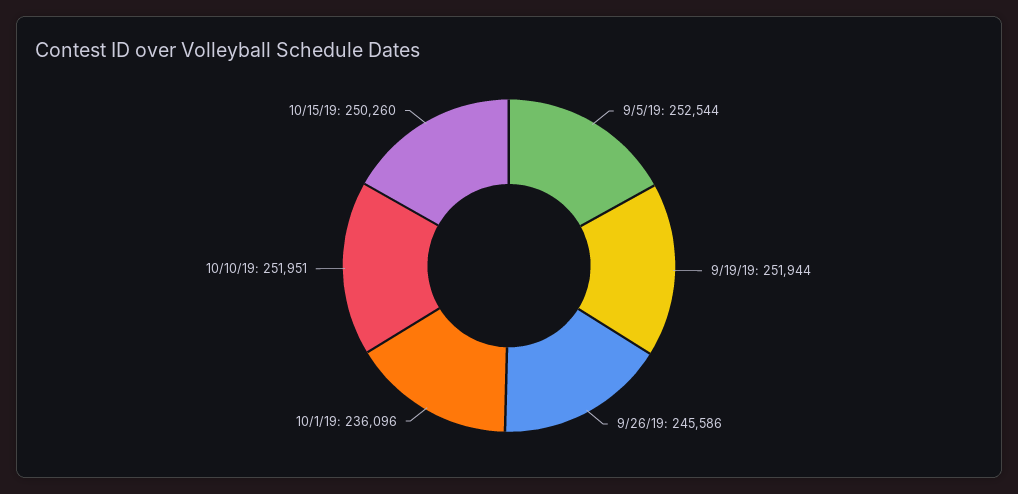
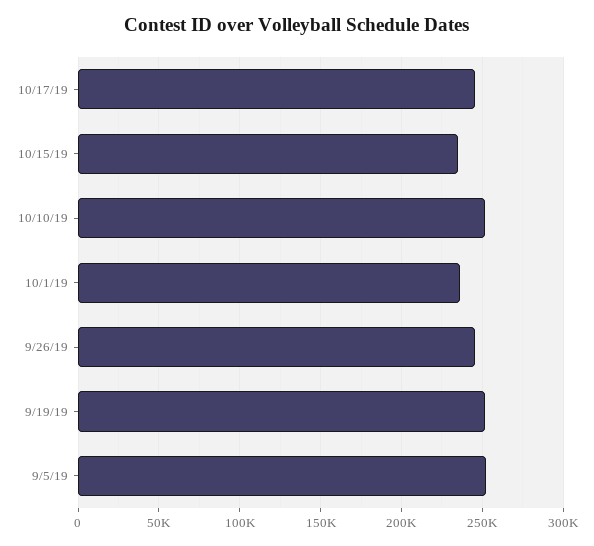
10/15/19: 250260 -> 235000
10/17/19: none -> 245000

